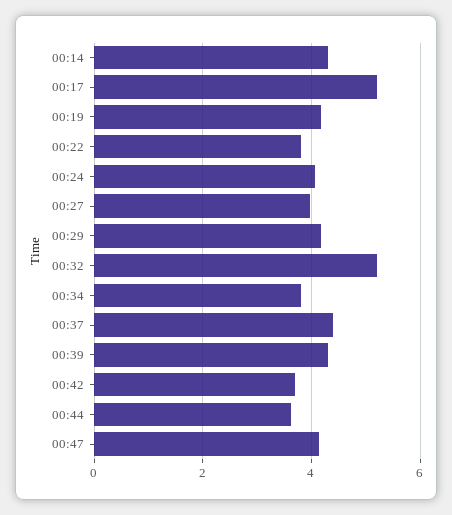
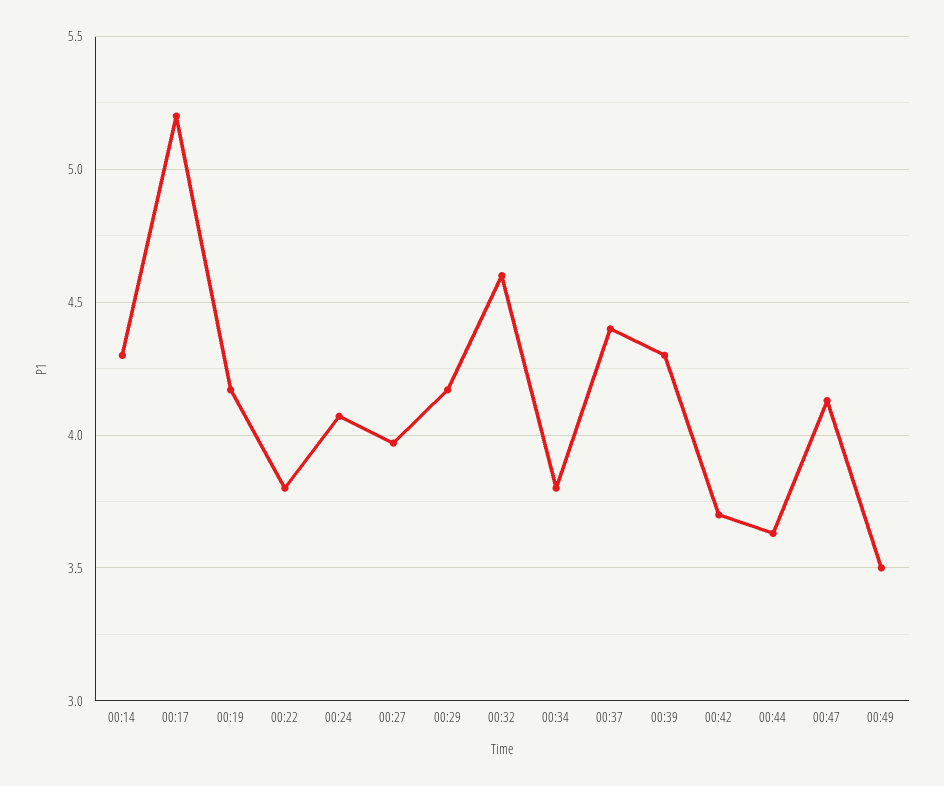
00:32: 5.2 -> 4.6
00:49: none -> 3.5

